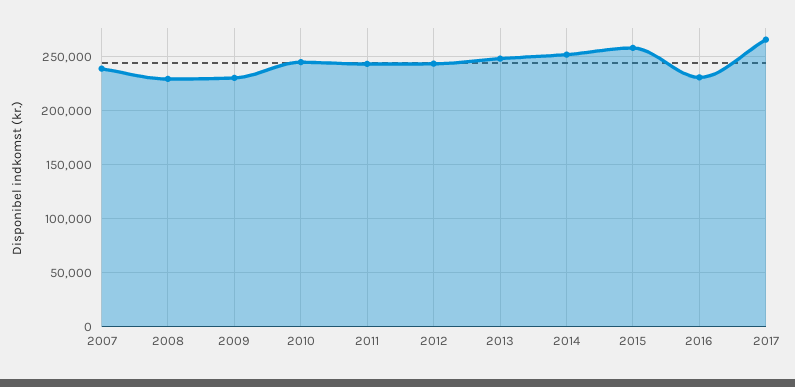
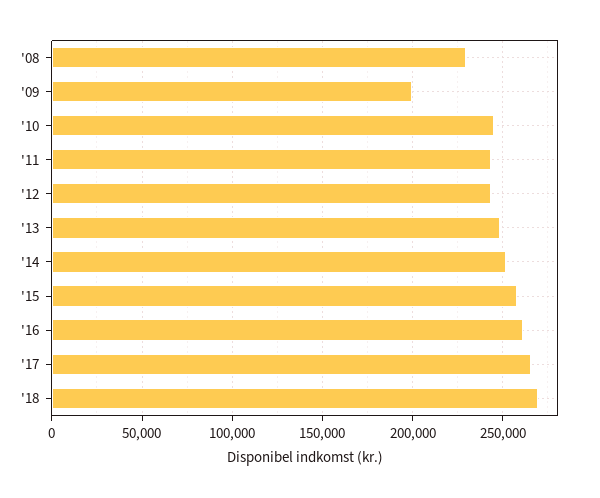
2007: 240000 -> none
2009: 230000 -> 200000
2016: 230000 -> 260000
'18: none -> 270000

